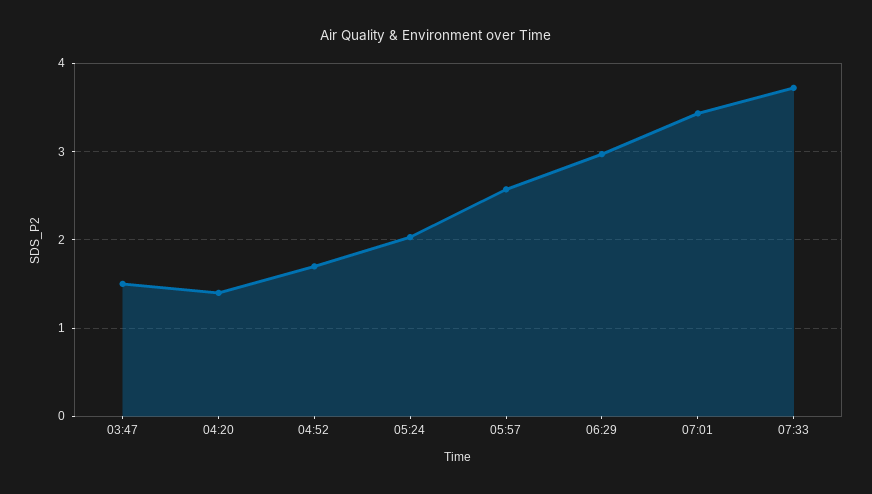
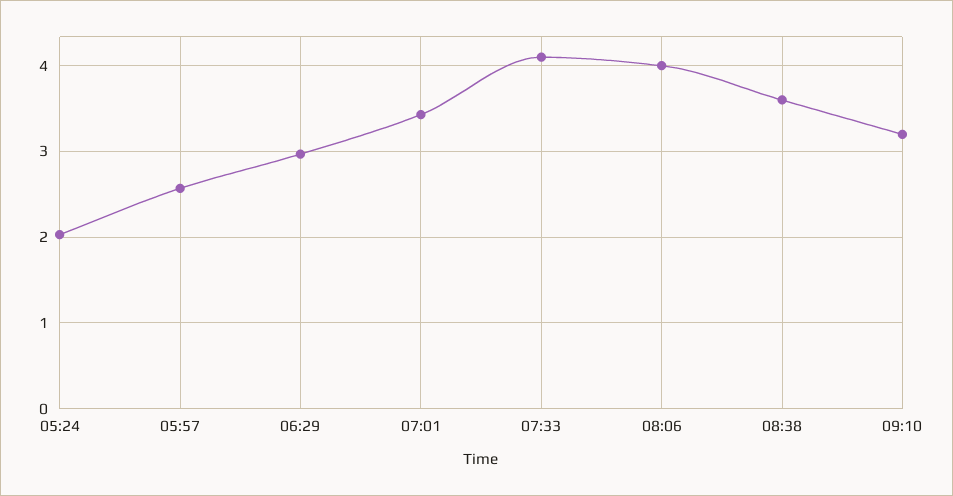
03:47: 1.5 -> none
04:20: 1.4 -> none
04:52: 1.7 -> none
07:33: 3.7 -> 4.1
08:06: none -> 4
08:38: none -> 3.6
09:10: none -> 3.2

